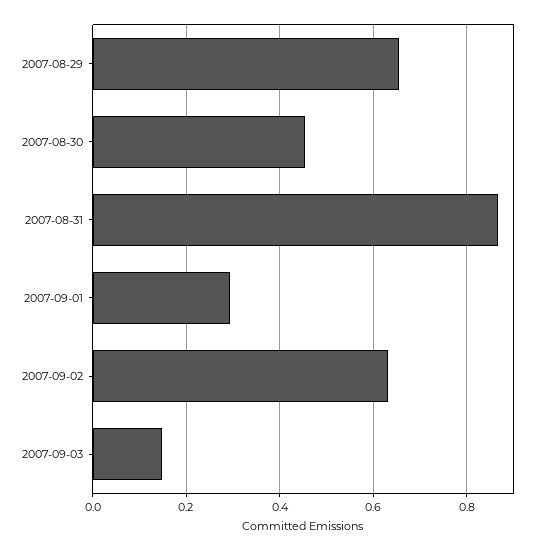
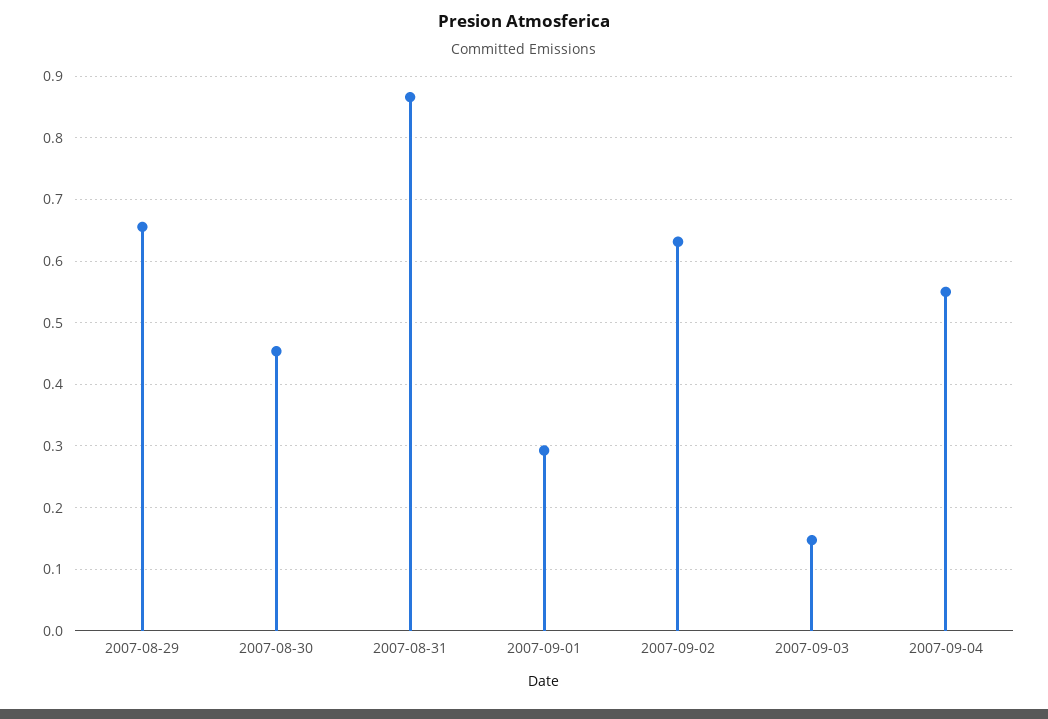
2007-09-04: none -> 0.55

